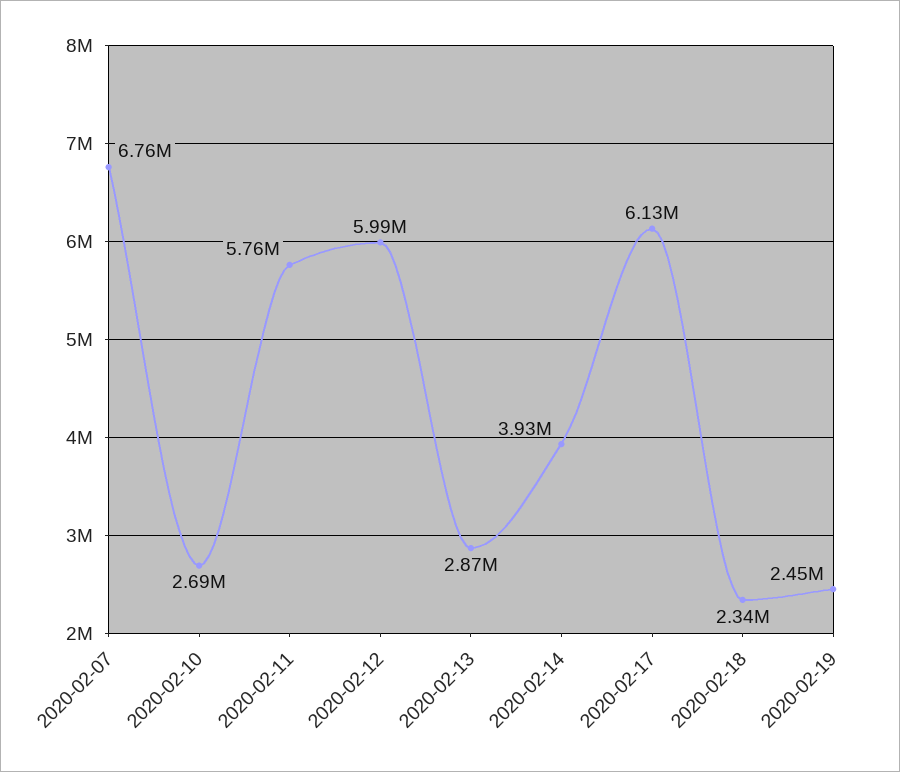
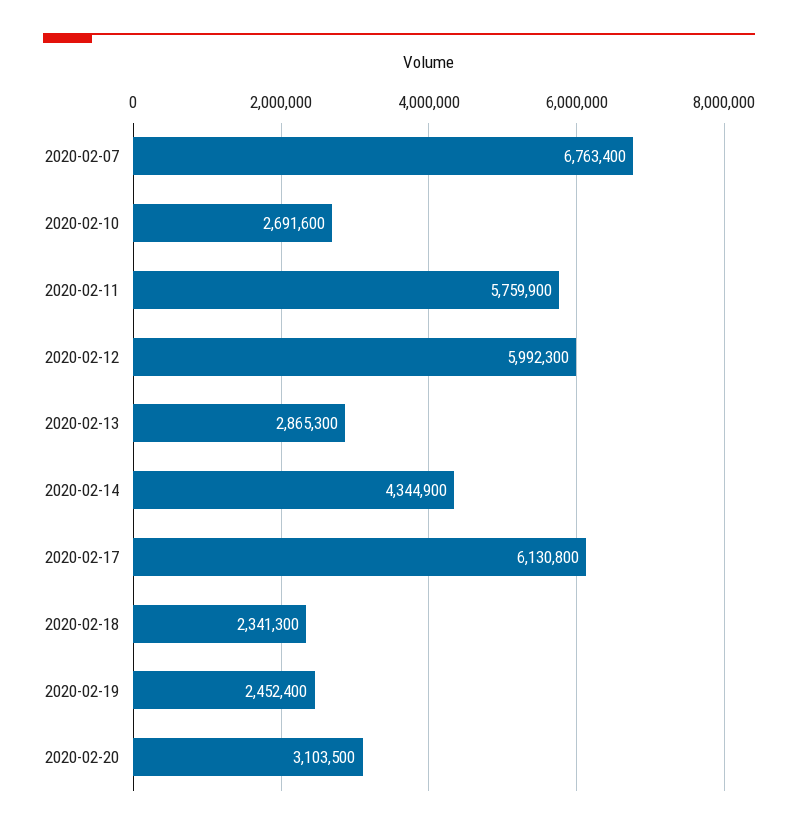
2020-02-14: 3930000 -> 4344900
2020-02-20: none -> 3103500

